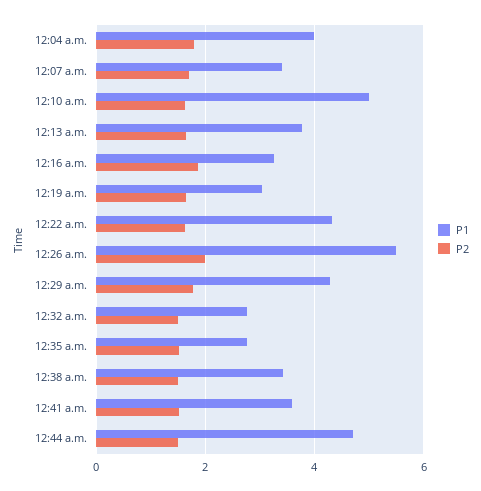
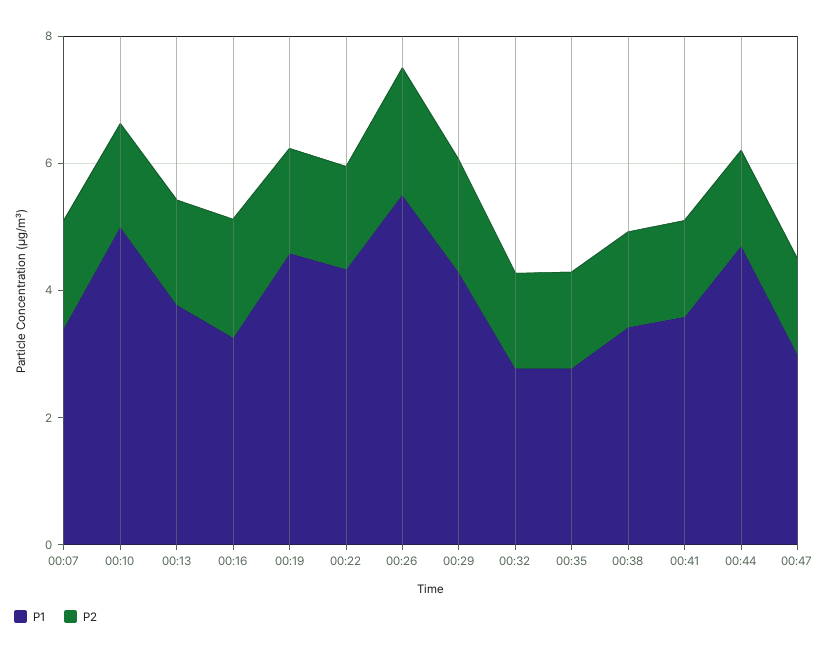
P1, 12:04 a.m.: 4 -> none
P2, 12:04 a.m.: 1.8 -> none
P1, 12:19 a.m.: 3 -> 4.5
P1, 00:47: none -> 3
P2, 00:47: none -> 1.5

